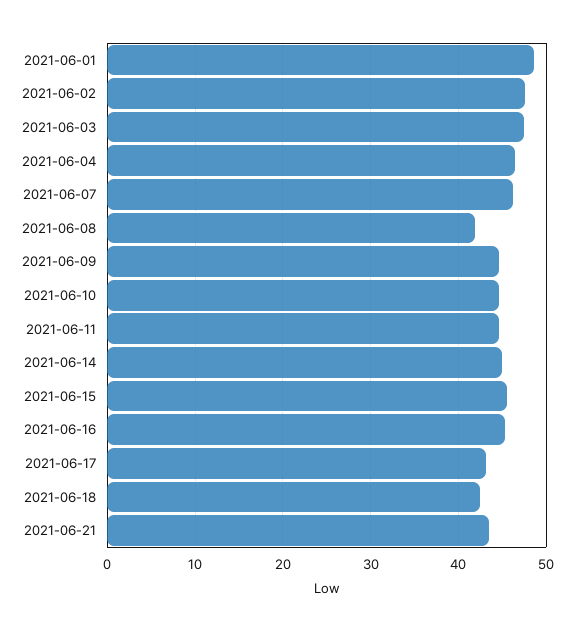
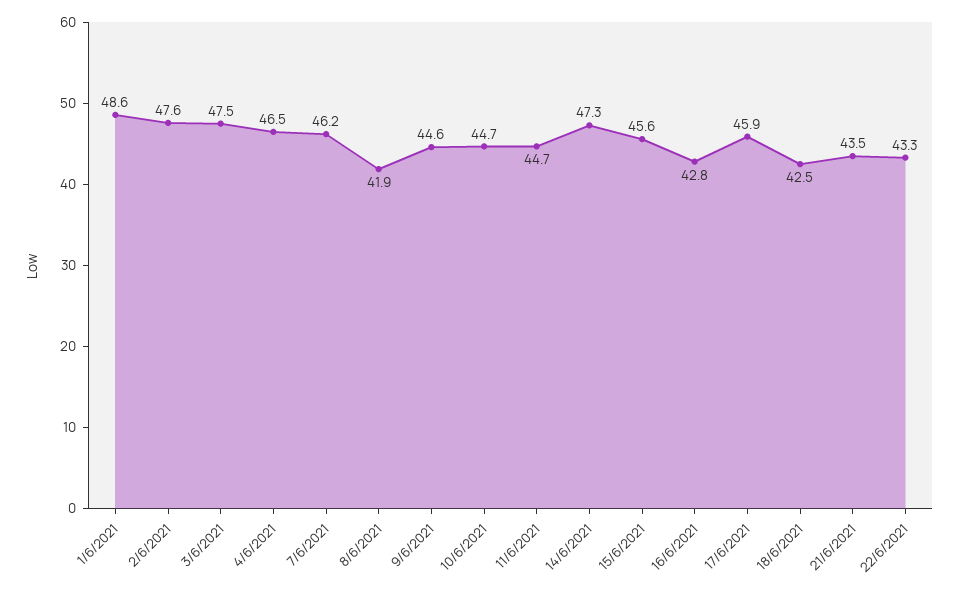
2021-06-14: 45 -> 47.3
2021-06-16: 45 -> 42.8
2021-06-17: 43 -> 45.9
22/6/2021: none -> 43.3

